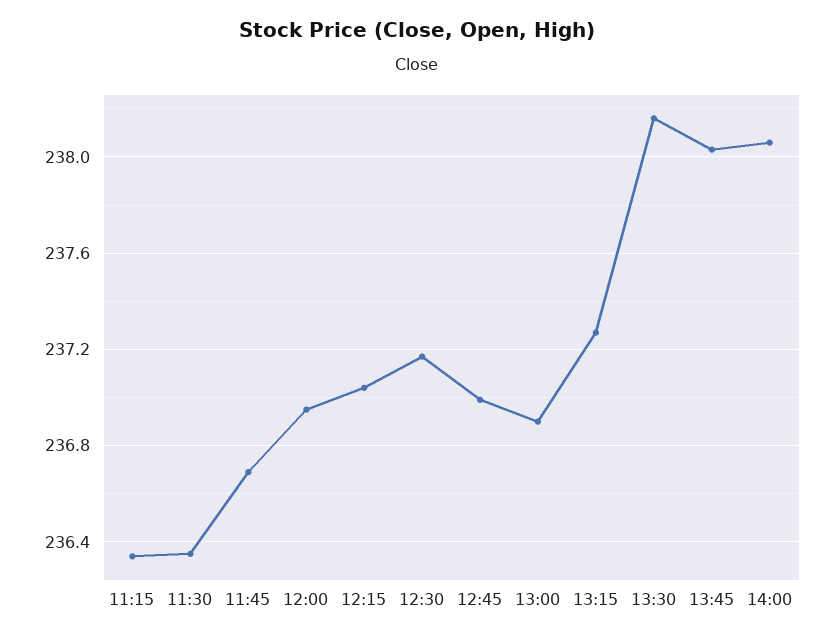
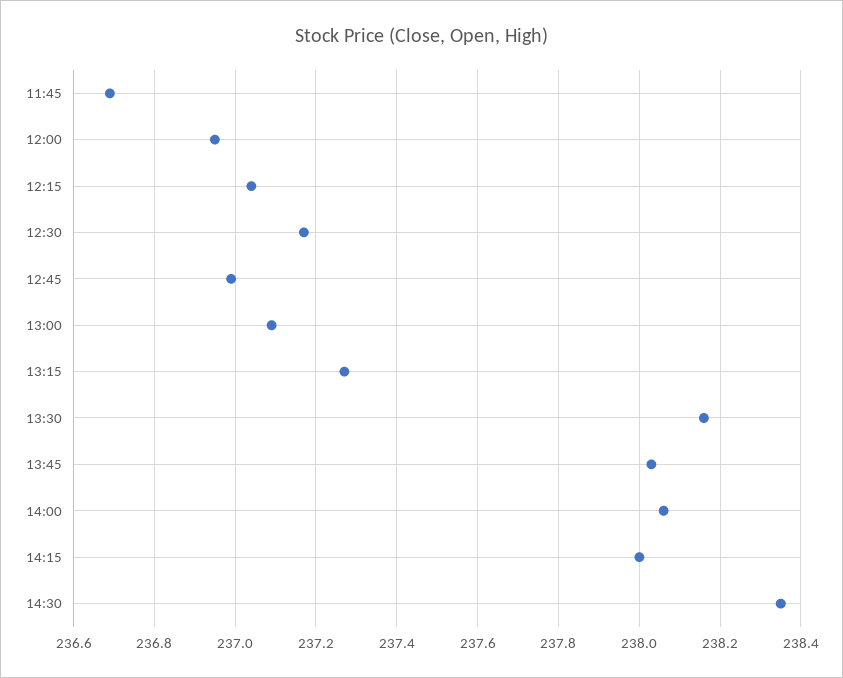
11:15: 236.35 -> none
11:30: 236.35 -> none
13:00: 236.9 -> 237.1
14:15: none -> 238
14:30: none -> 238.35

